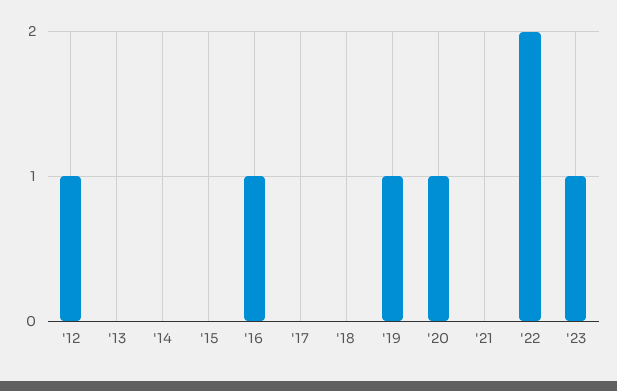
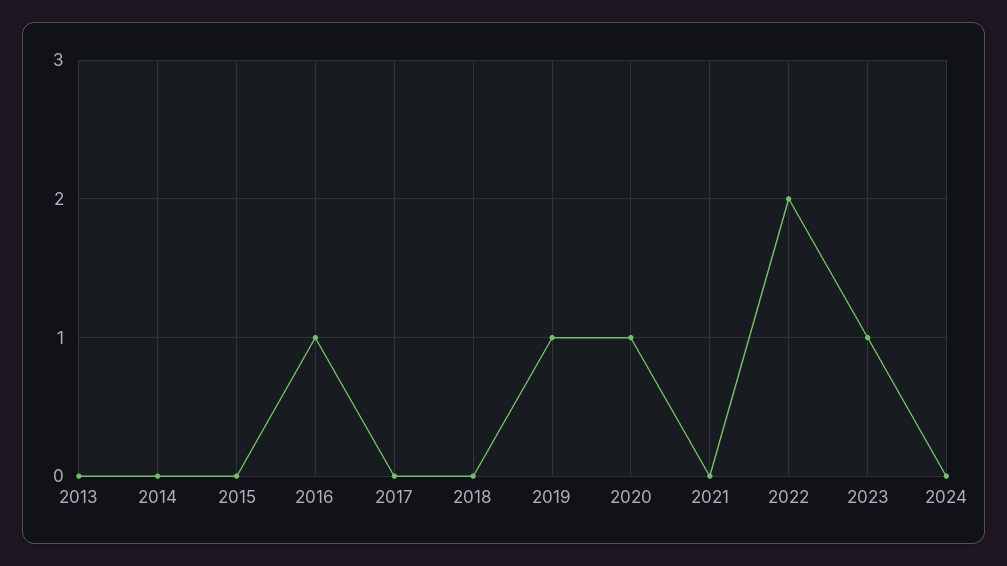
'12: 1 -> none
2024: none -> 0

